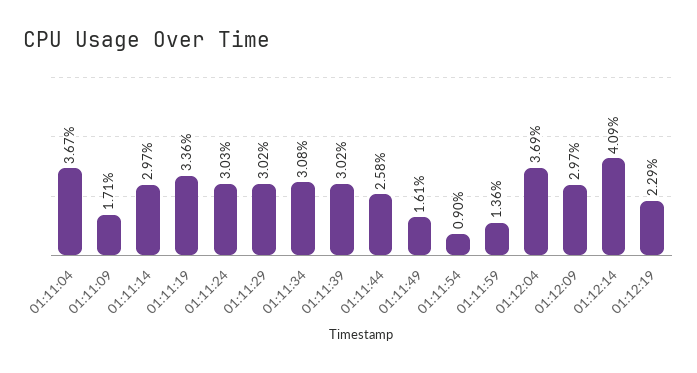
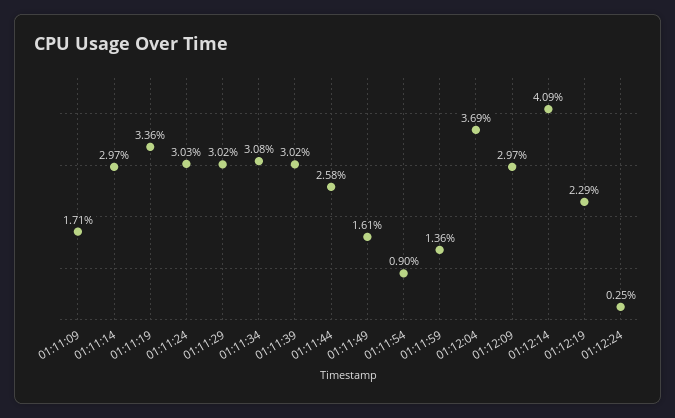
01:11:04: 3.67 -> none
01:12:24: none -> 0.25

